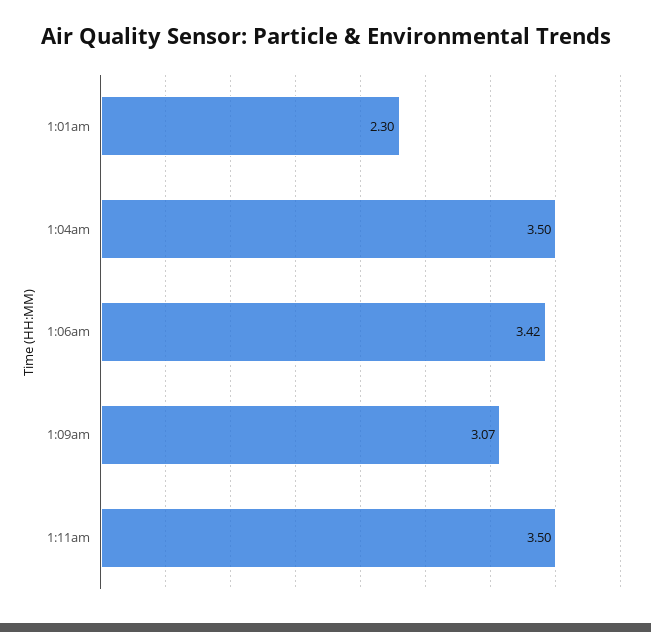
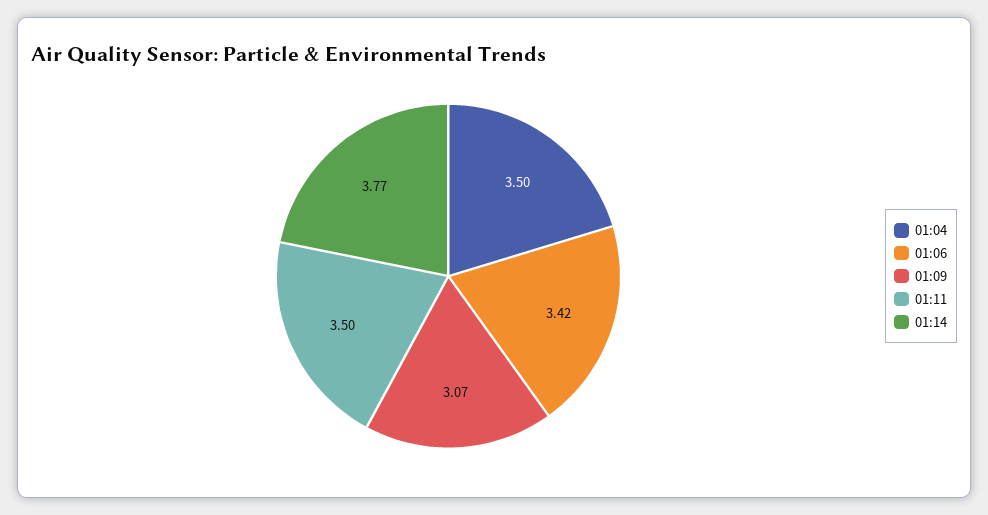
1:01am: 2.3 -> none
01:14: none -> 3.77

